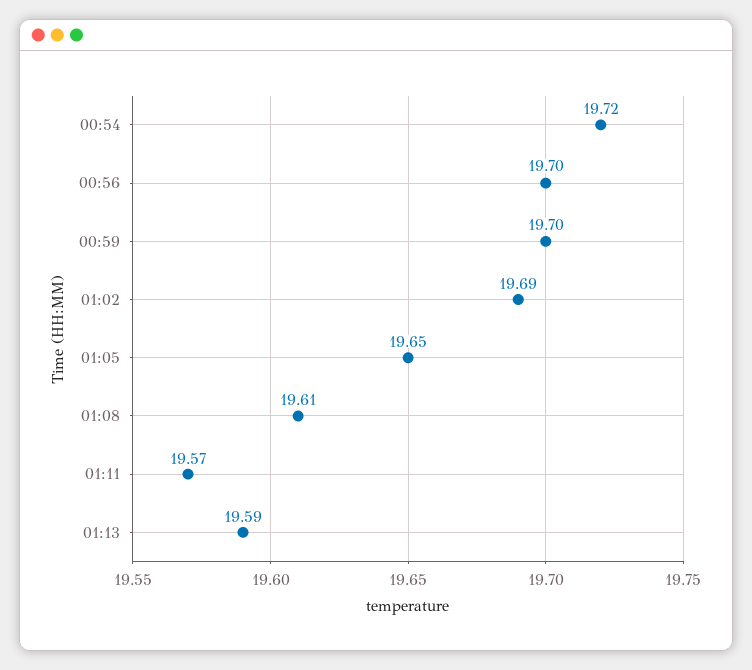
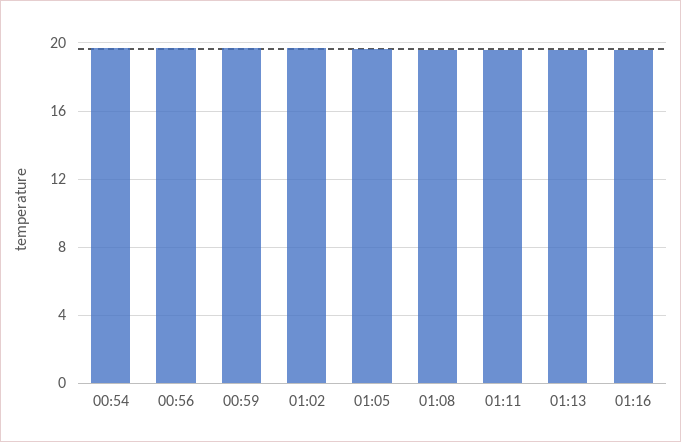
01:16: none -> 19.5

